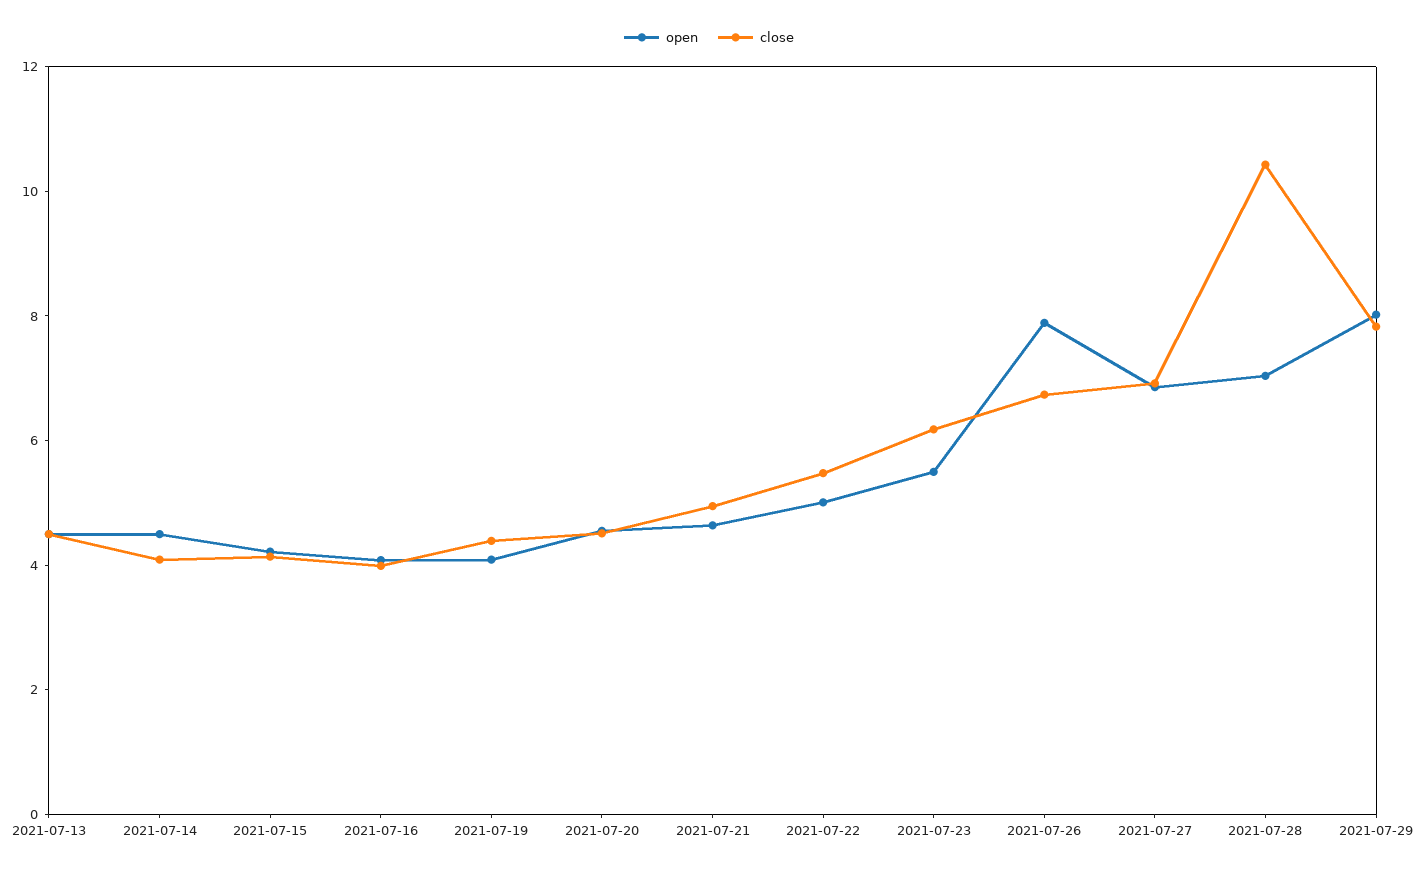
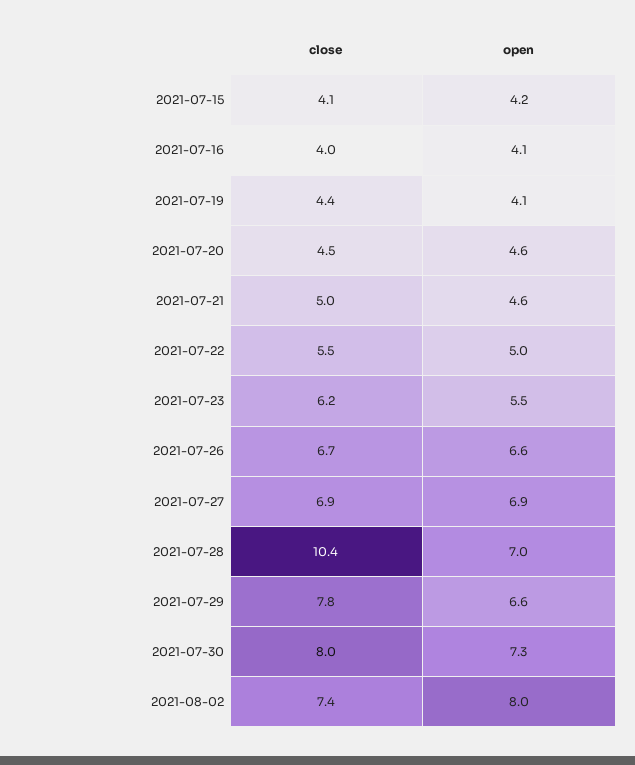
open, 2021-07-13: 4.5 -> none
close, 2021-07-13: 4.5 -> none
open, 2021-07-14: 4.5 -> none
close, 2021-07-14: 4 -> none
open, 2021-07-26: 8 -> 6.6
open, 2021-07-29: 8 -> 6.6
close, 2021-07-30: none -> 8
open, 2021-07-30: none -> 7.3
close, 2021-08-02: none -> 7.4
open, 2021-08-02: none -> 8

